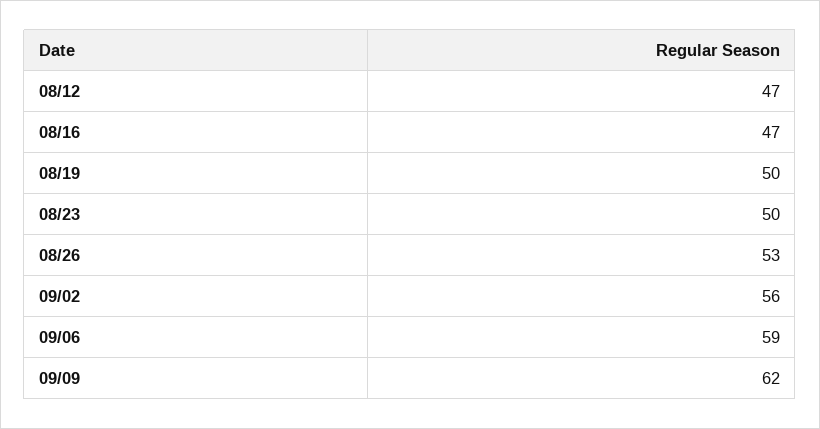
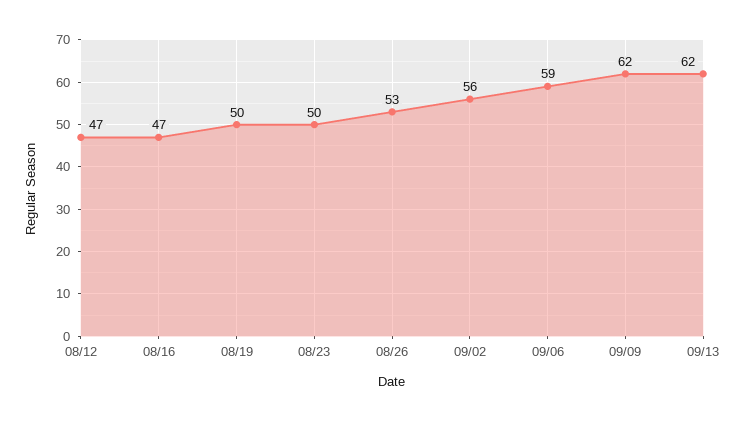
09/13: none -> 62

